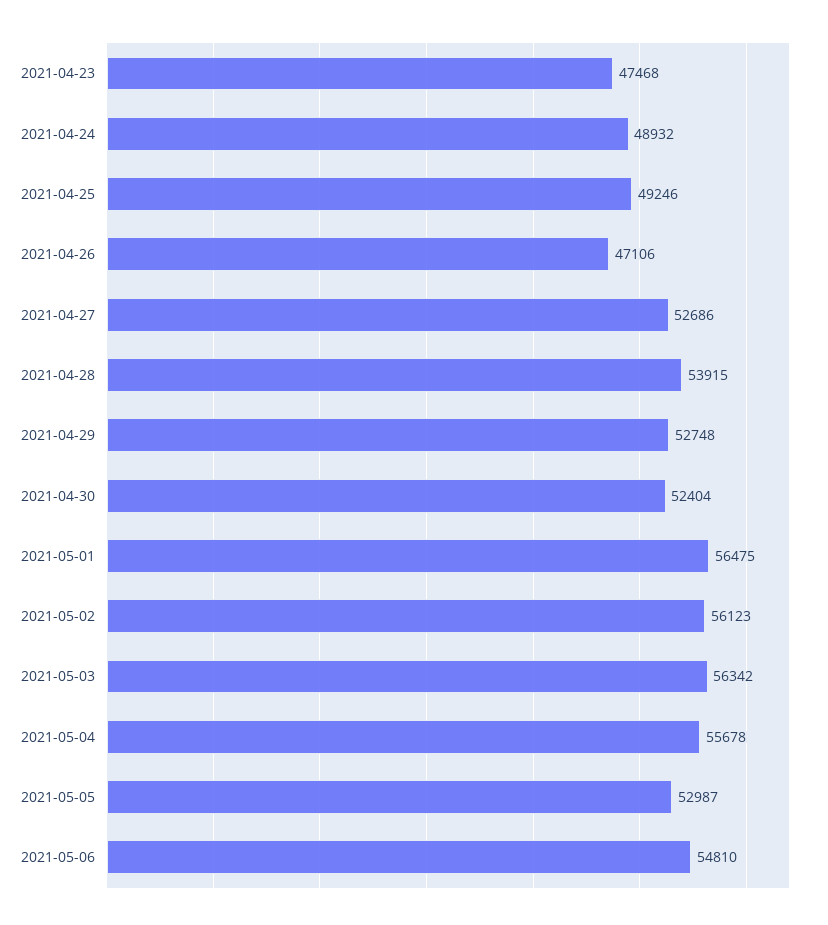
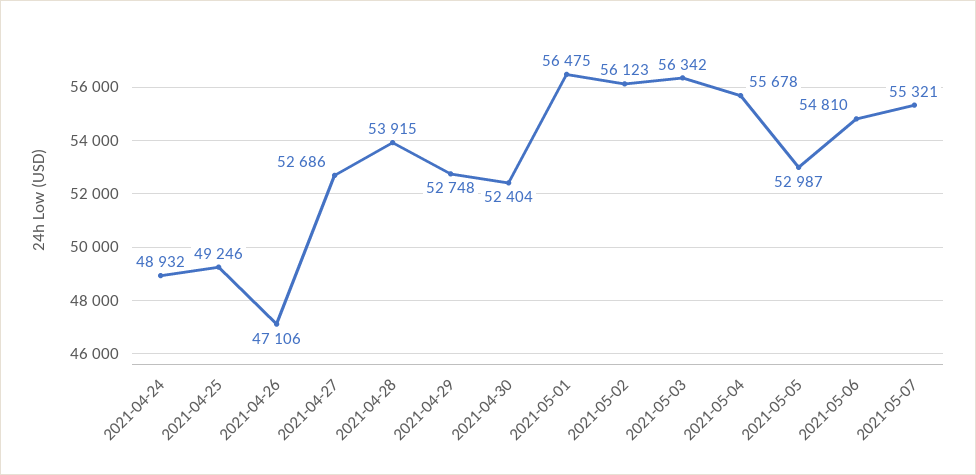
2021-04-23: 47468 -> none
2021-05-07: none -> 55321

